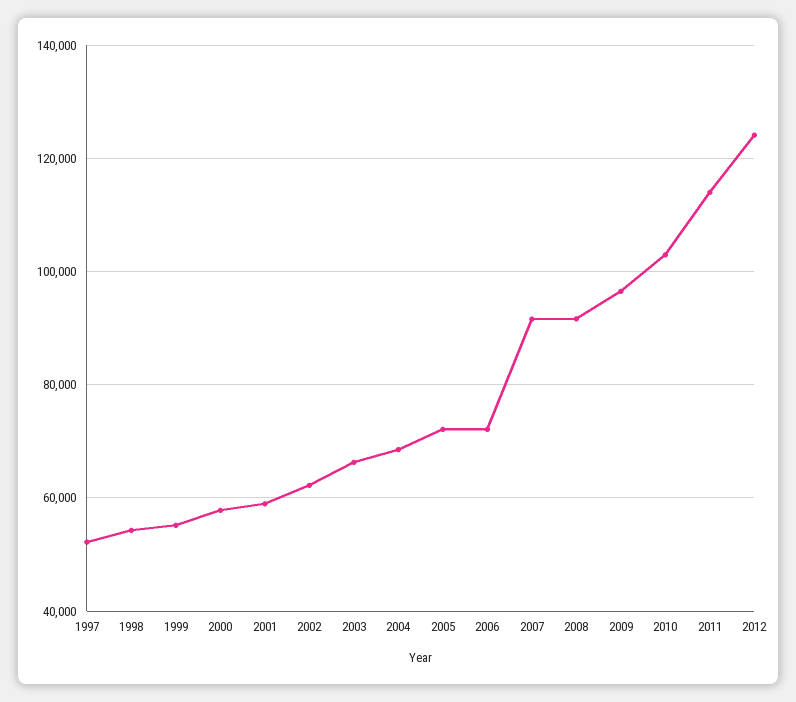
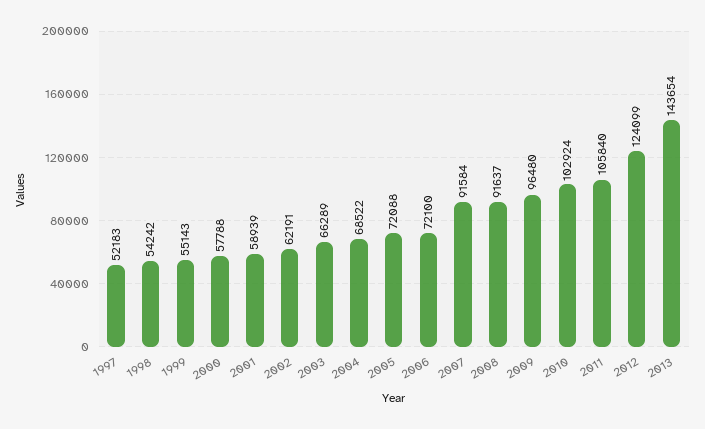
2011: 114000 -> 105840
2013: none -> 143654

